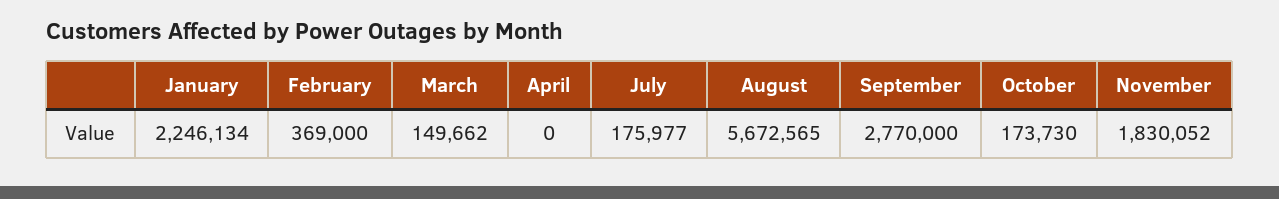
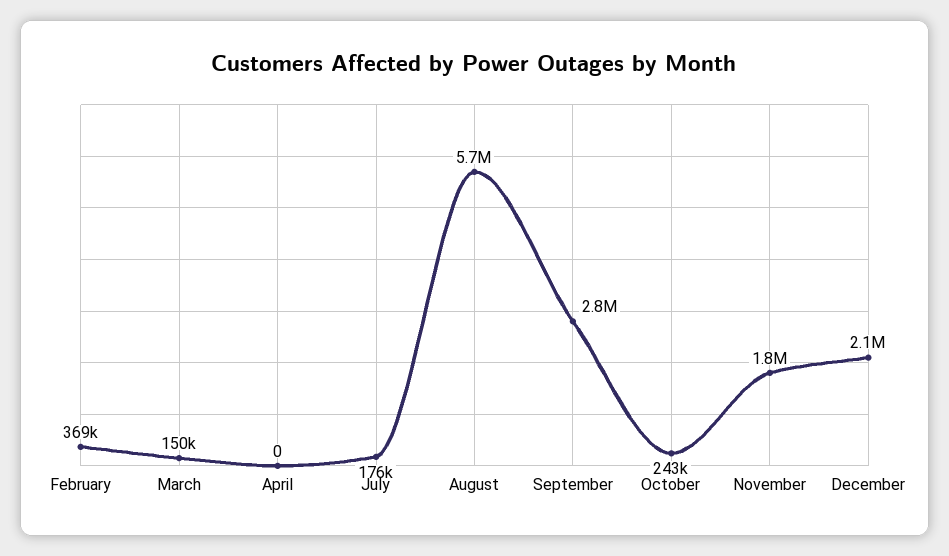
January: 2246134 -> none
October: 173730 -> 243000
December: none -> 2100000

